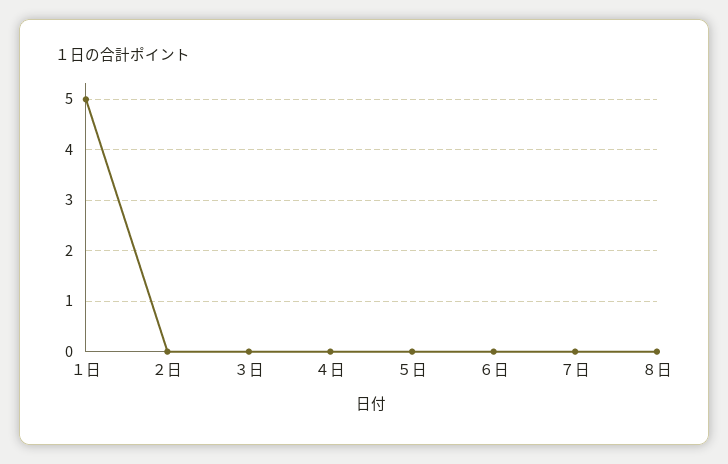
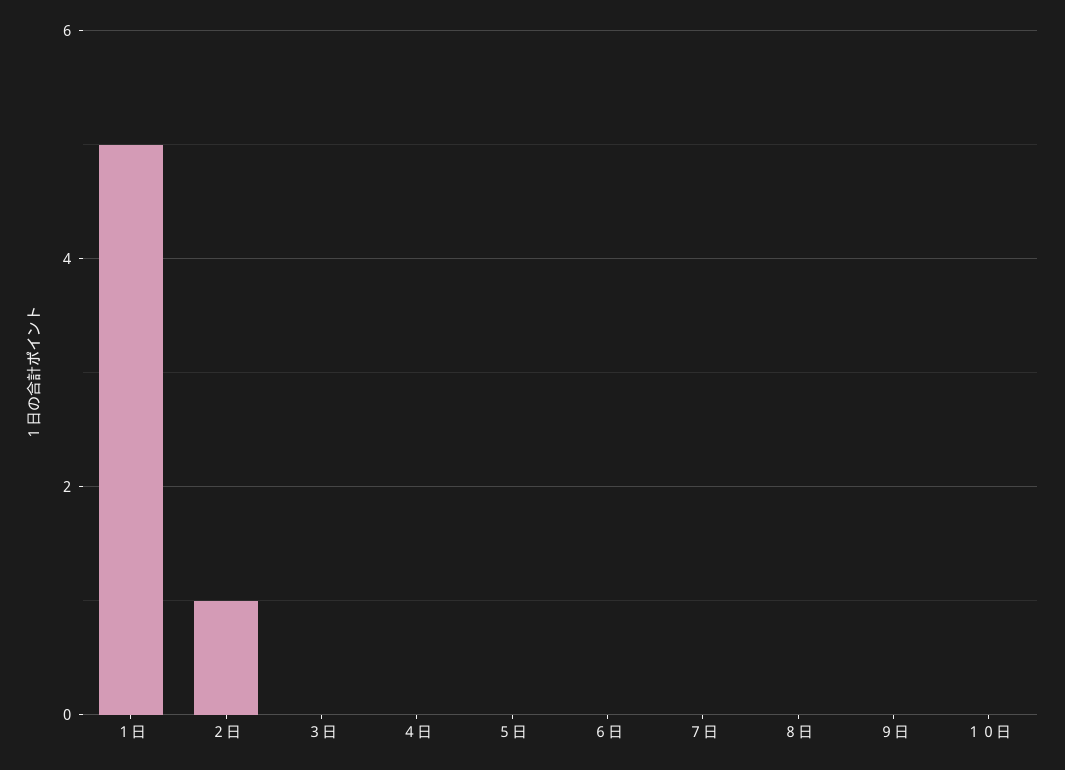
２日: 0 -> 1
９日: none -> 0
１０日: none -> 0

